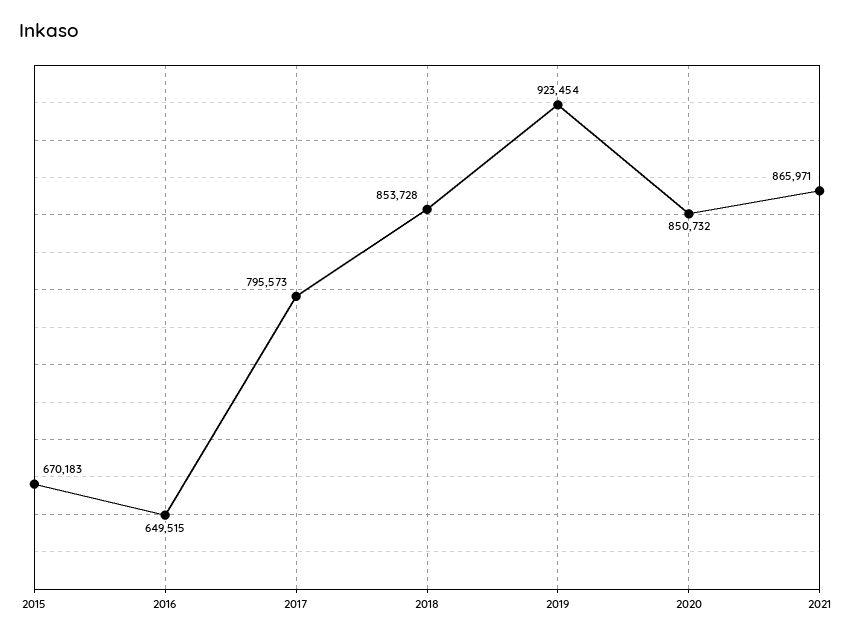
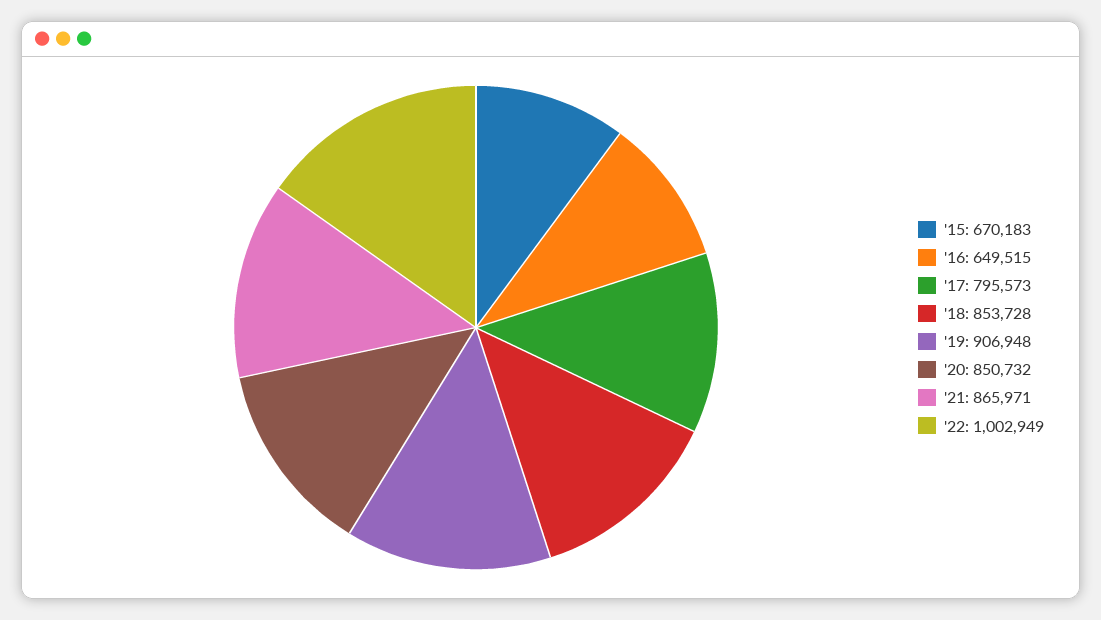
2019: 923454 -> 906948
'22: none -> 1002949

